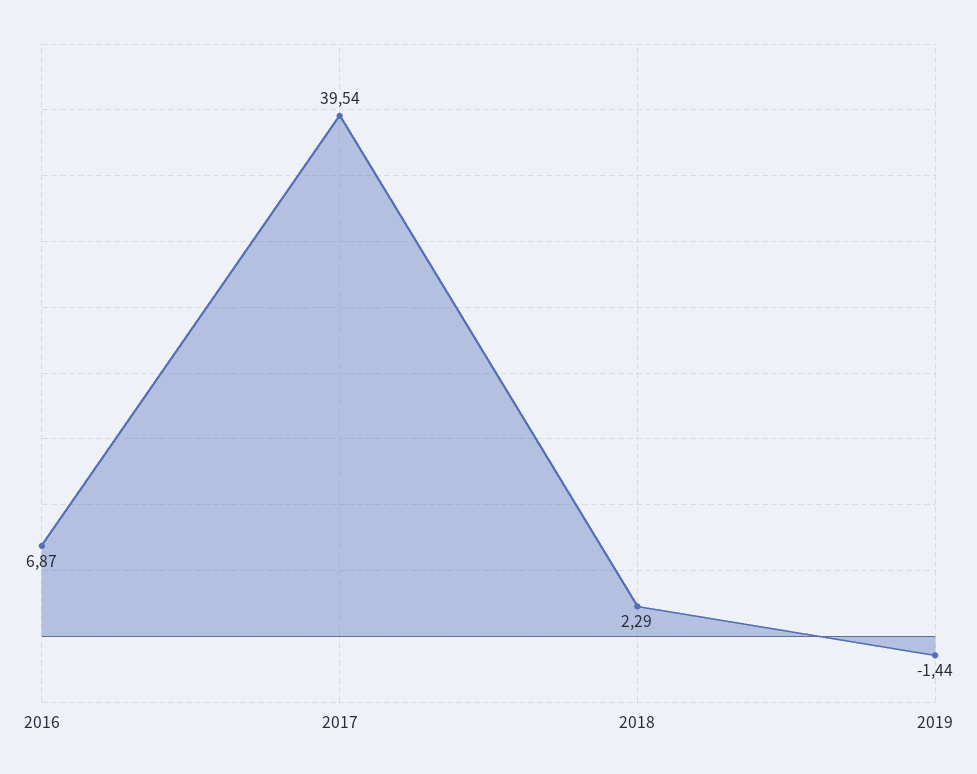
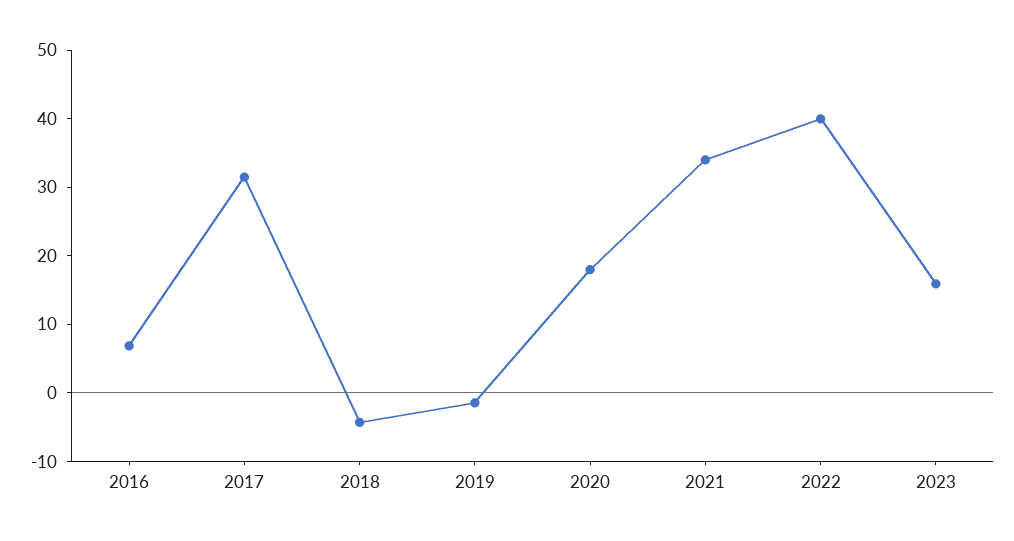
2017: 39.54 -> 32
2018: 2.29 -> -4
2020: none -> 18
2021: none -> 34
2022: none -> 40
2023: none -> 16

